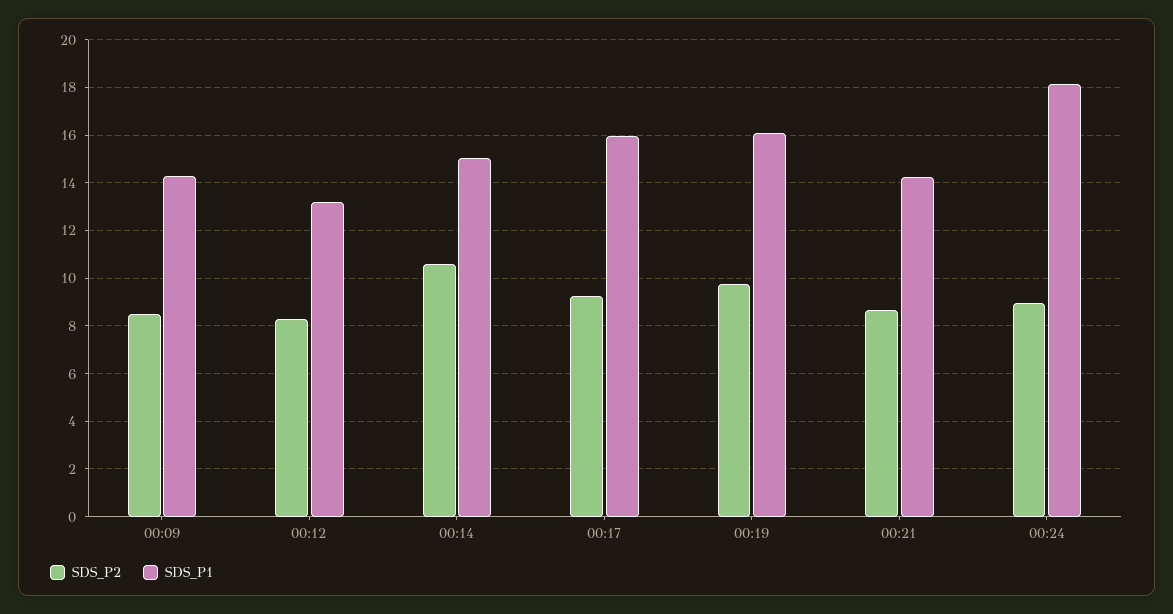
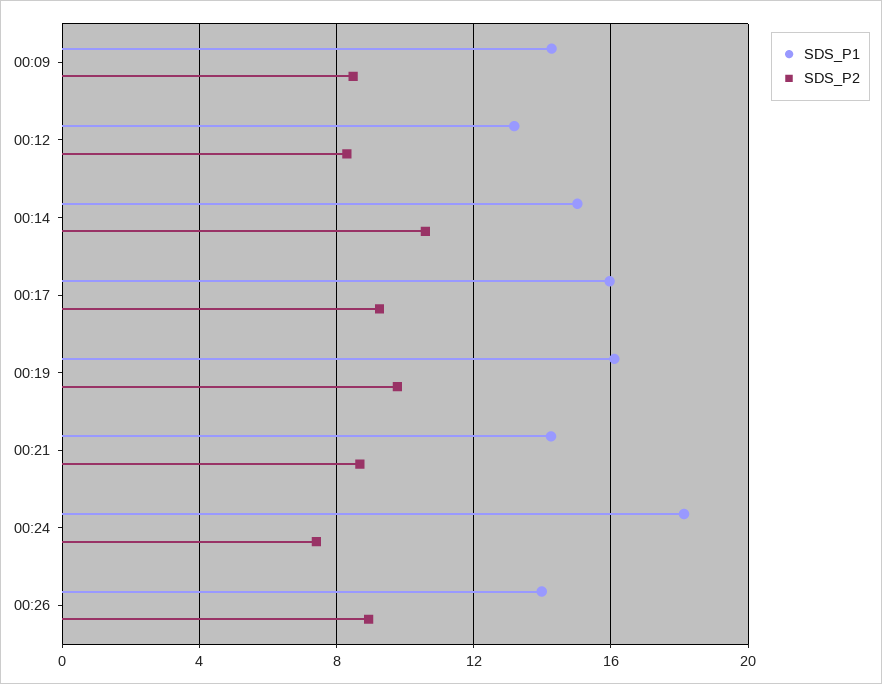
SDS_P2, 00:24: 9 -> 7.5
SDS_P1, 00:26: none -> 14
SDS_P2, 00:26: none -> 9

